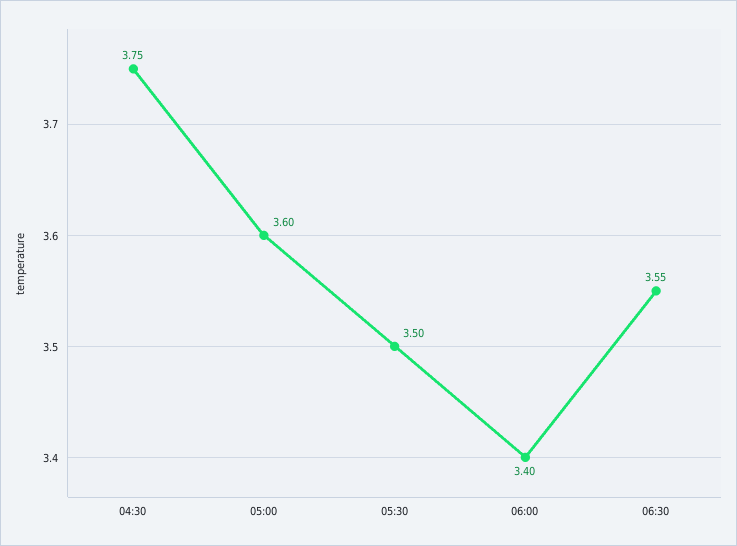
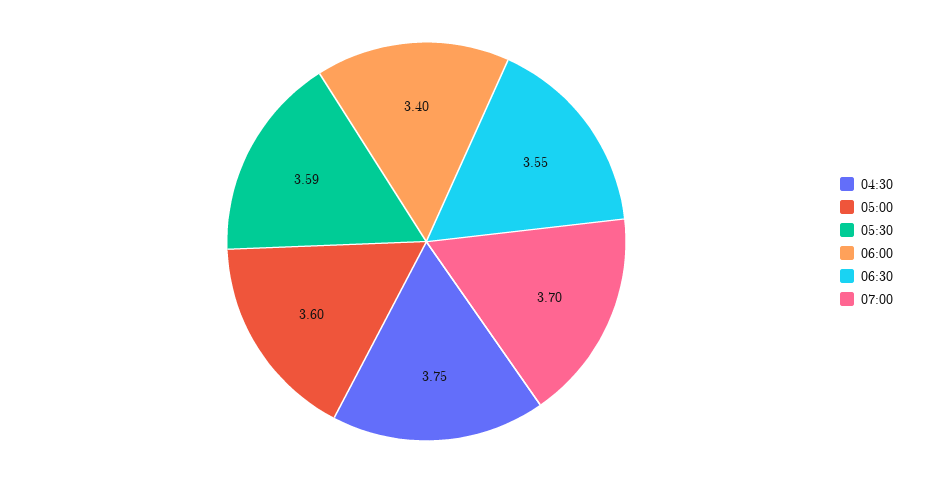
05:30: 3.5 -> 3.59
07:00: none -> 3.7

